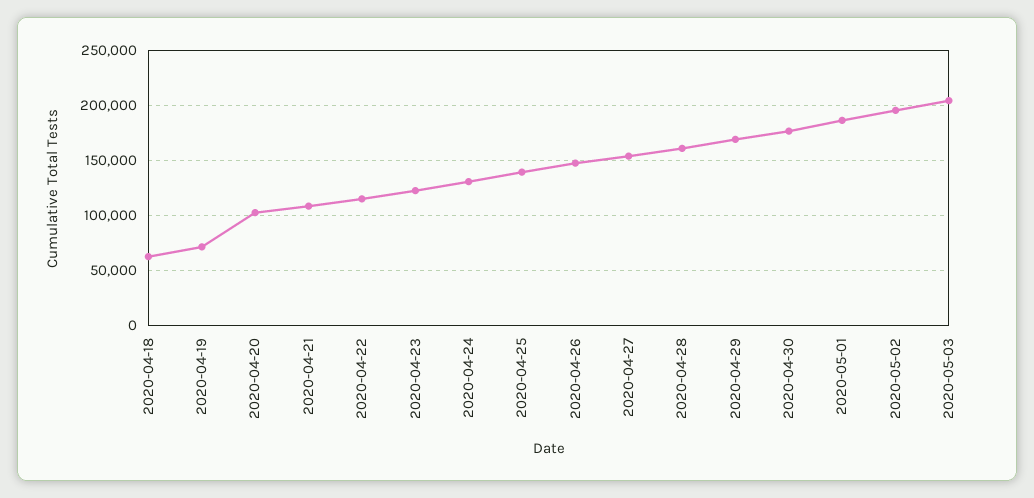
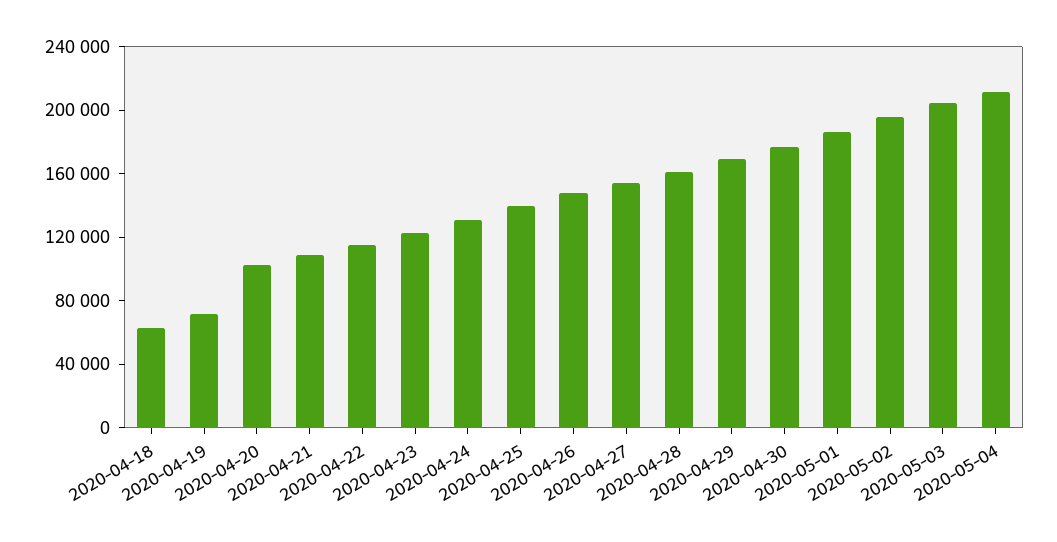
2020-05-04: none -> 210000

